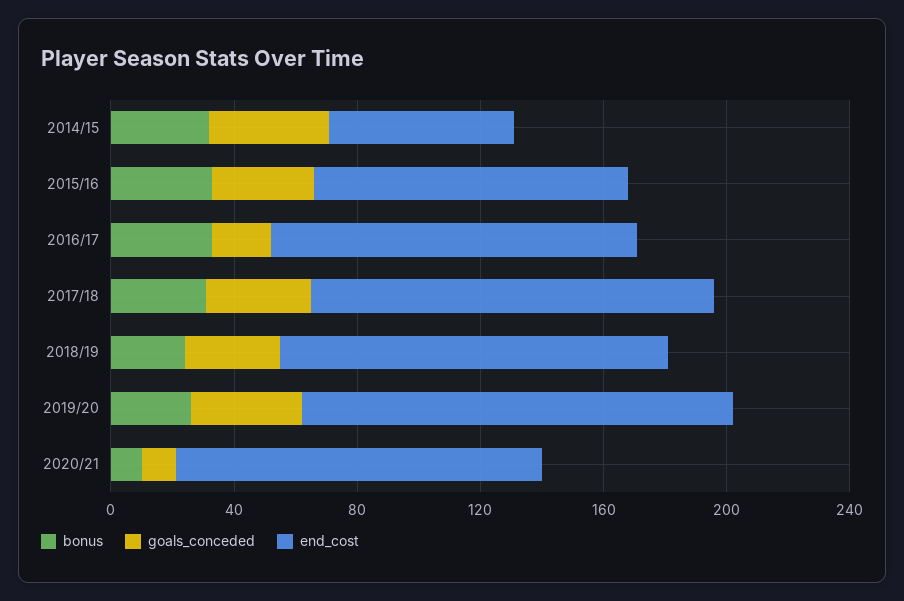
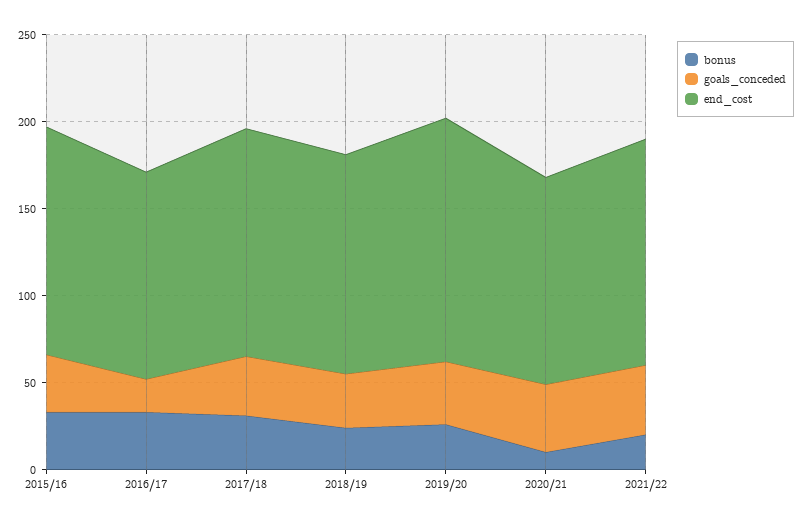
bonus, 2014/15: 30 -> none
goals_conceded, 2014/15: 40 -> none
end_cost, 2014/15: 60 -> none
end_cost, 2015/16: 100 -> 130
goals_conceded, 2020/21: 10 -> 40
bonus, 2021/22: none -> 20
goals_conceded, 2021/22: none -> 40
end_cost, 2021/22: none -> 130

